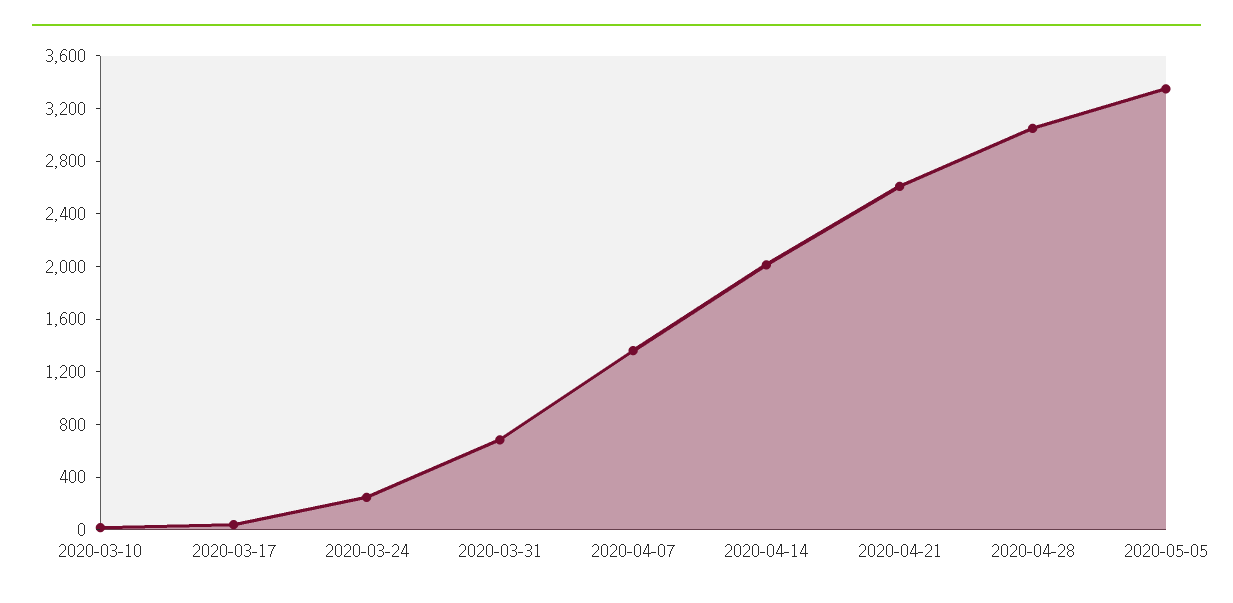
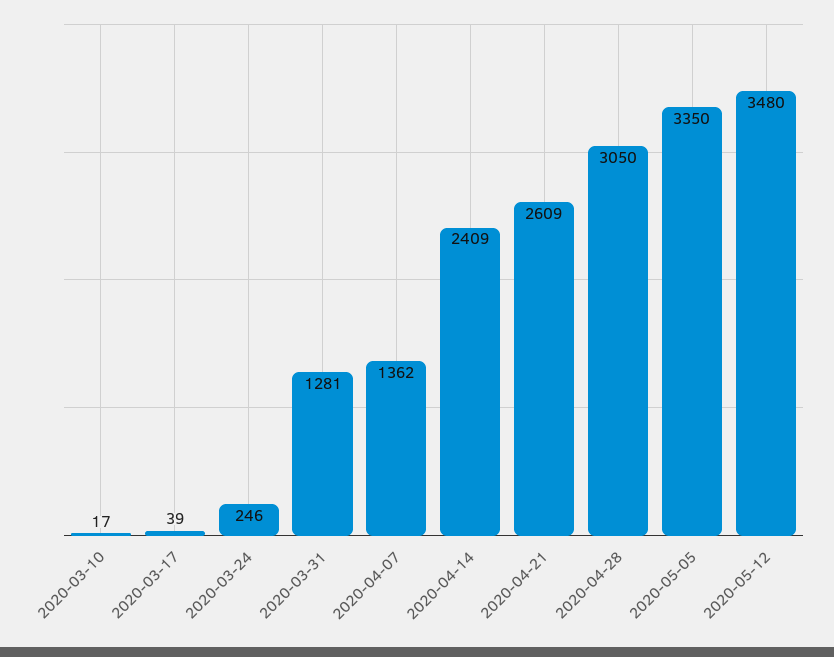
2020-03-31: 700 -> 1281
2020-04-14: 2000 -> 2409
2020-05-12: none -> 3480

